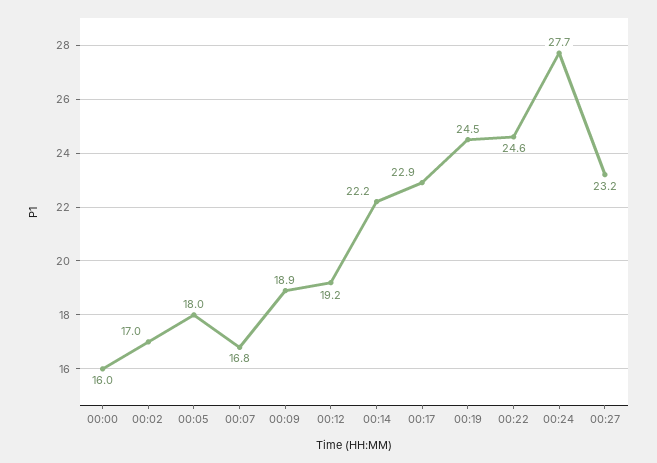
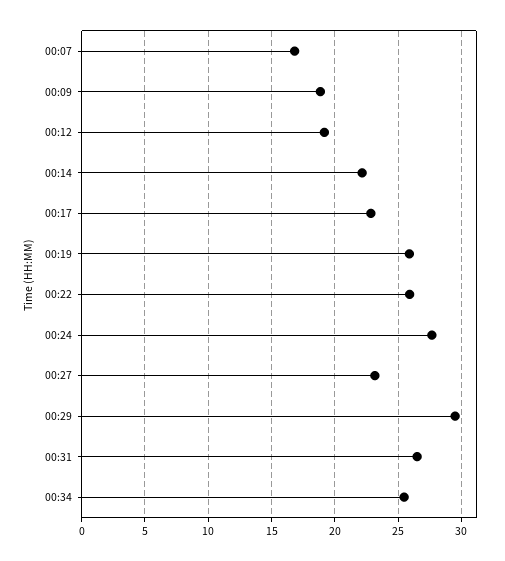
00:00: 16 -> none
00:02: 17 -> none
00:05: 18 -> none
00:19: 24.5 -> 26
00:22: 24.6 -> 26
00:29: none -> 29.5
00:31: none -> 26.5
00:34: none -> 25.5

